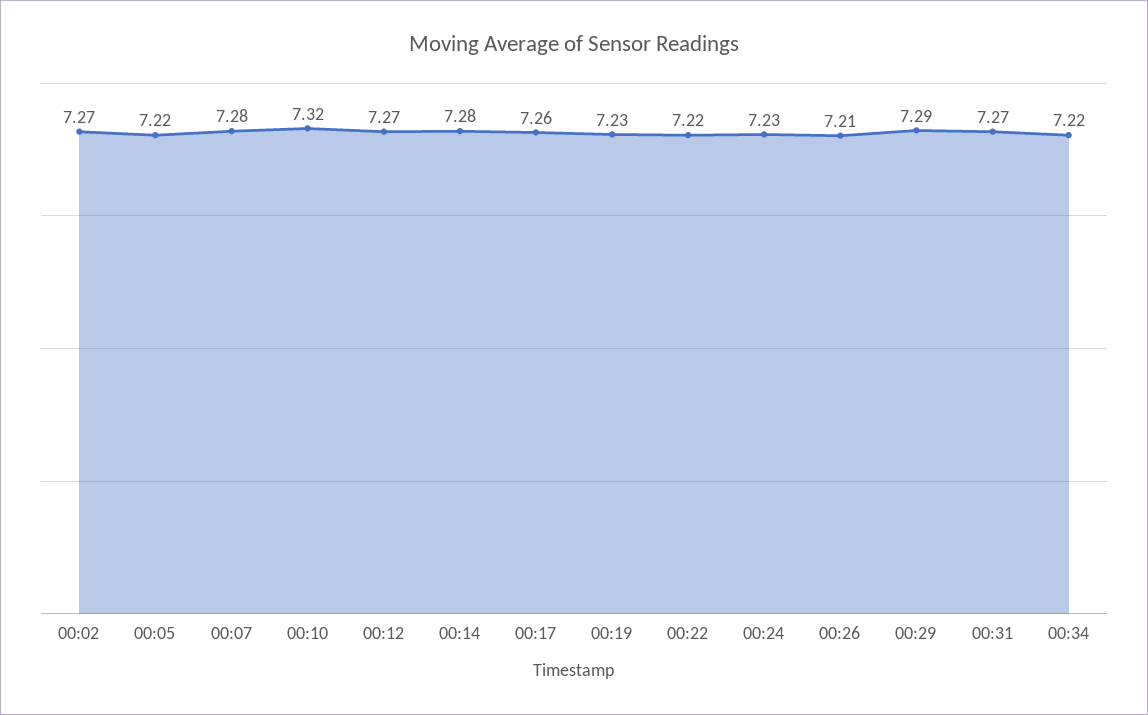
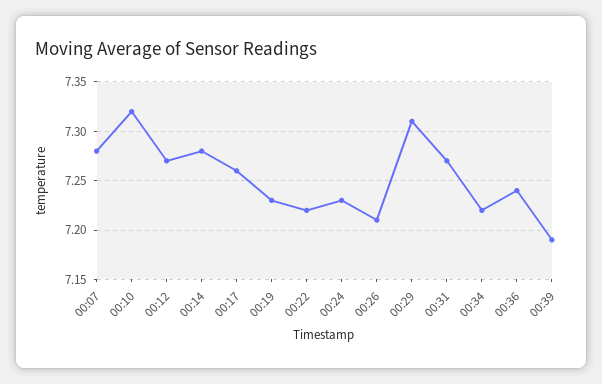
00:02: 7.27 -> none
00:05: 7.22 -> none
00:29: 7.29 -> 7.31
00:36: none -> 7.24
00:39: none -> 7.19

